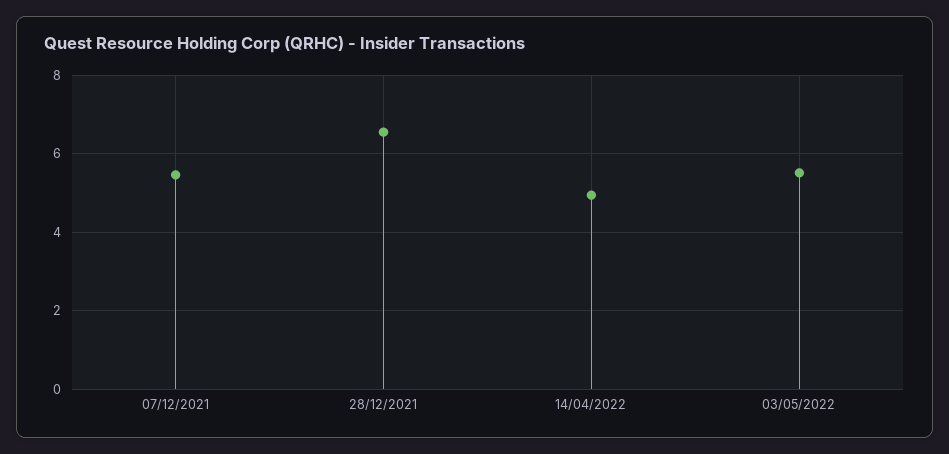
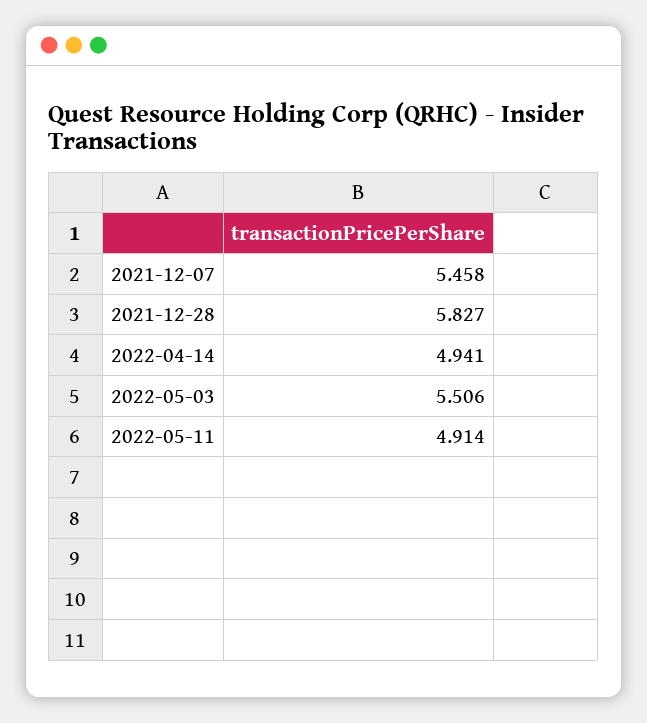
28/12/2021: 6.6 -> 5.827
2022-05-11: none -> 4.914

